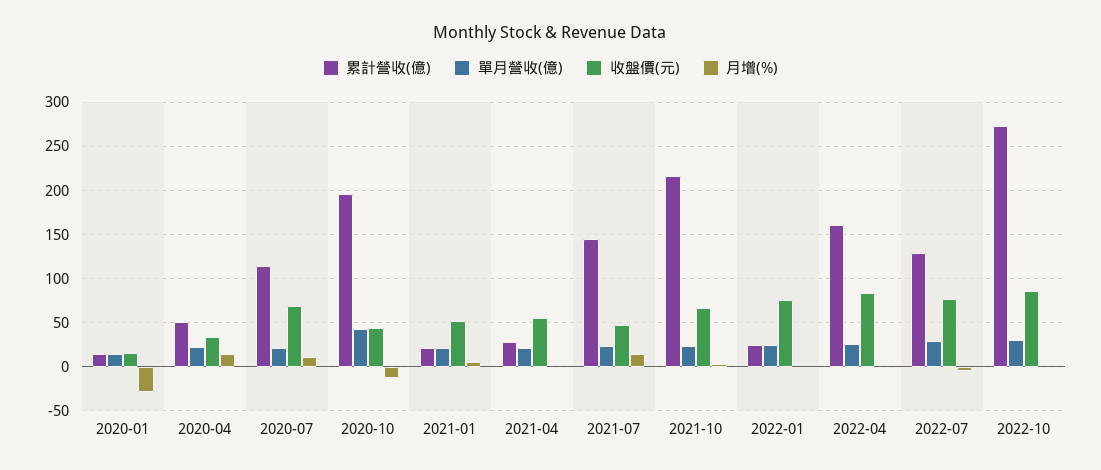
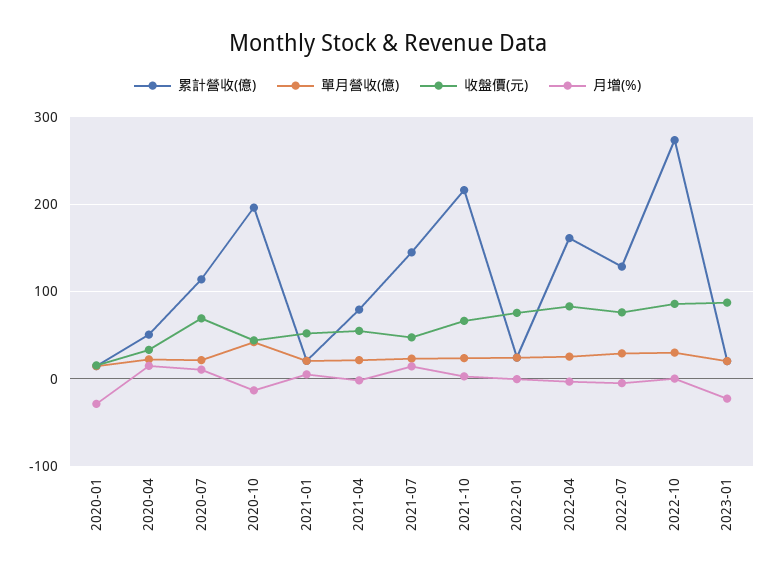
累計營收(億), 2021-04: 30 -> 80
累計營收(億), 2023-01: none -> 20
單月營收(億), 2023-01: none -> 20
收盤價(元), 2023-01: none -> 90
月增(%), 2023-01: none -> -20

